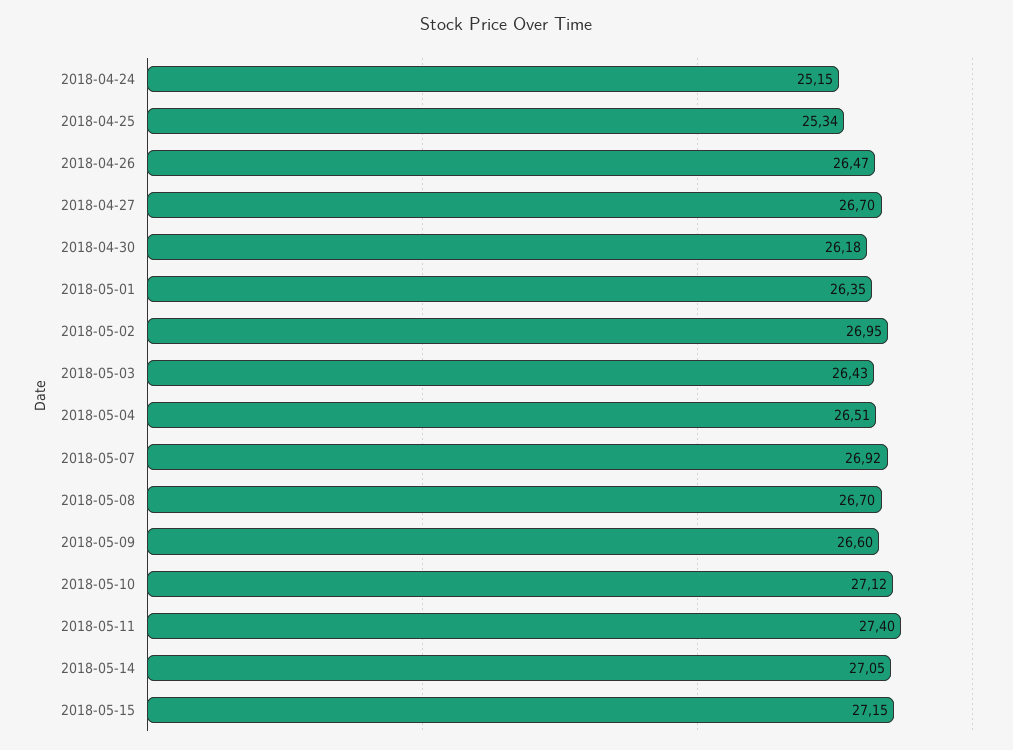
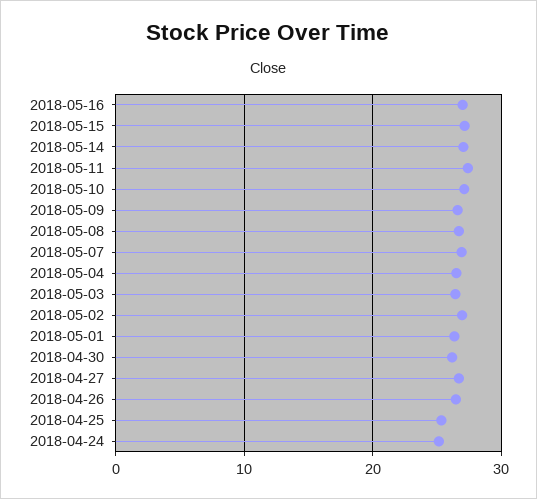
2018-05-16: none -> 27

